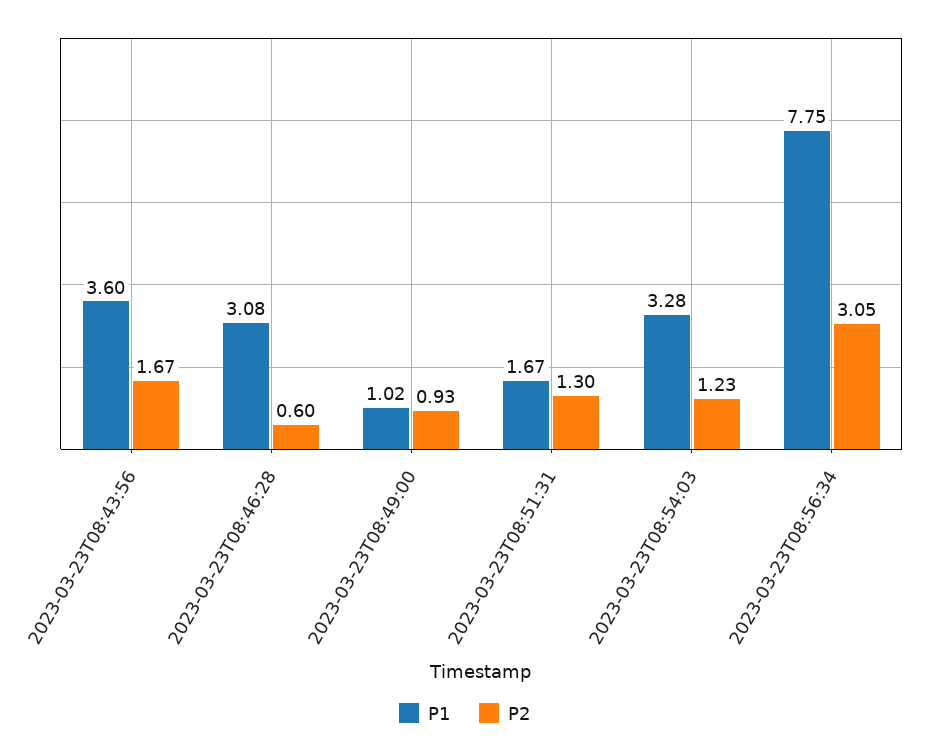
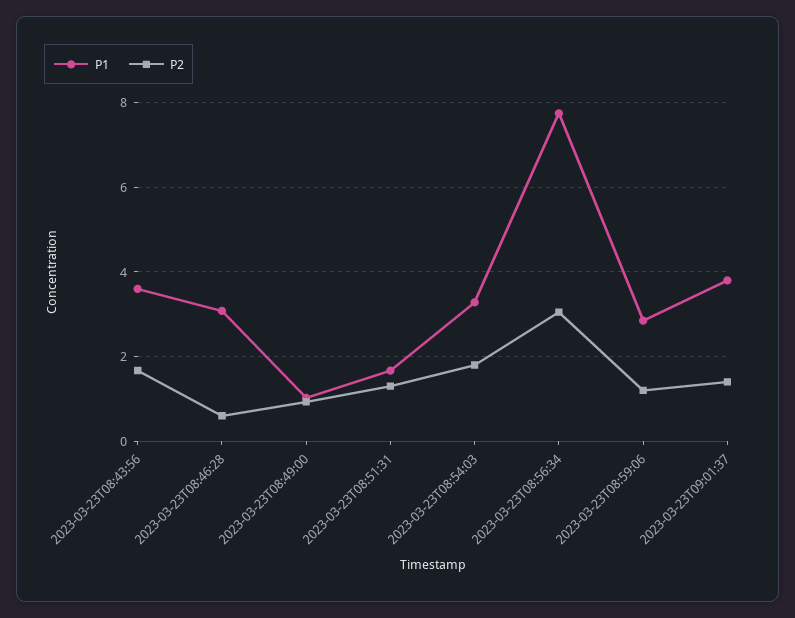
P2, 2023-03-23T08:54:03: 1.23 -> 1.8
P1, 2023-03-23T08:59:06: none -> 2.8
P2, 2023-03-23T08:59:06: none -> 1.2
P1, 2023-03-23T09:01:37: none -> 3.8
P2, 2023-03-23T09:01:37: none -> 1.4

